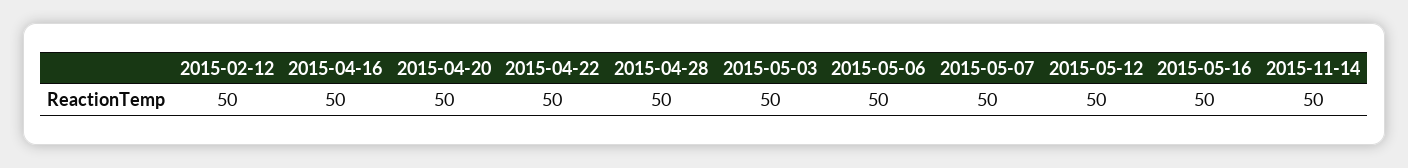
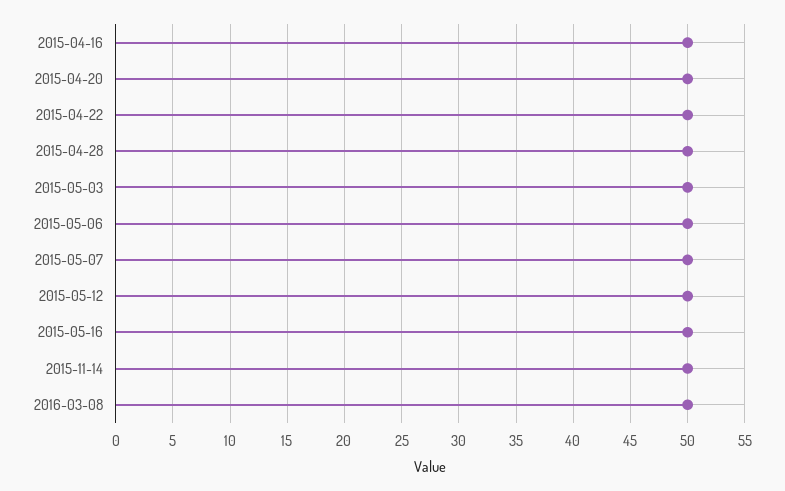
2015-02-12: 50 -> none
2016-03-08: none -> 50

